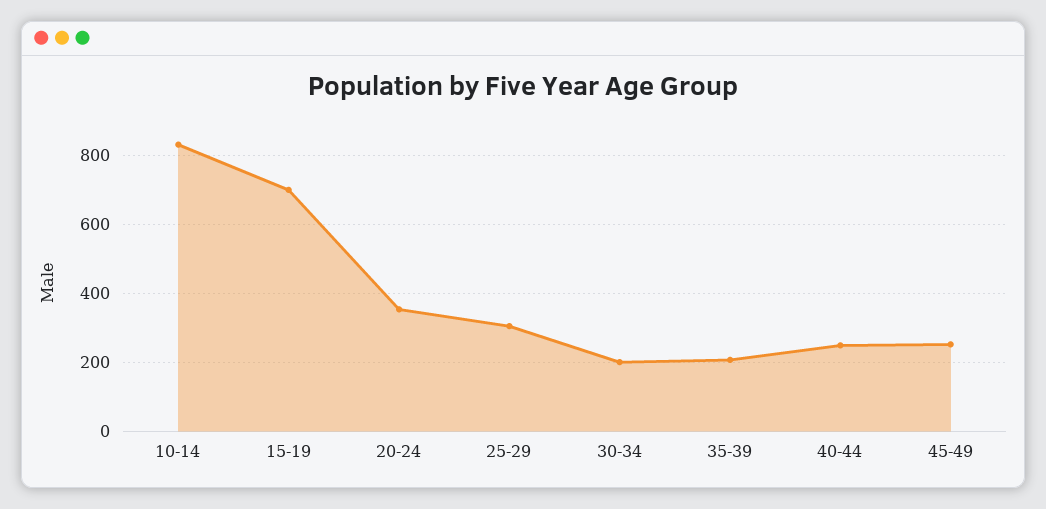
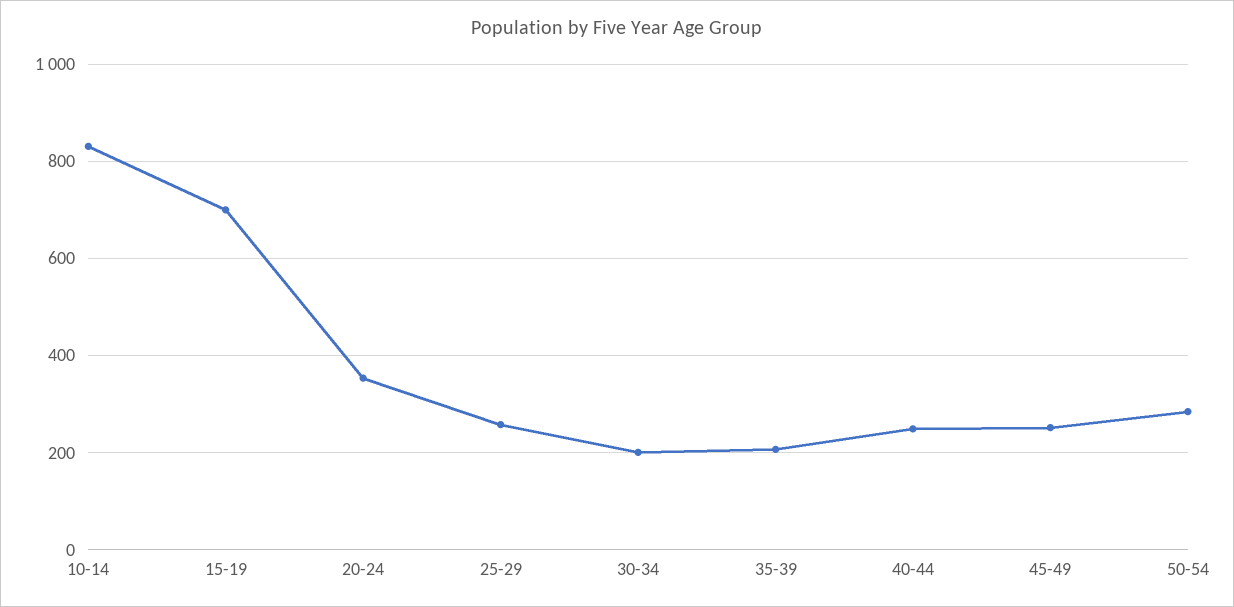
25-29: 300 -> 260
50-54: none -> 280

